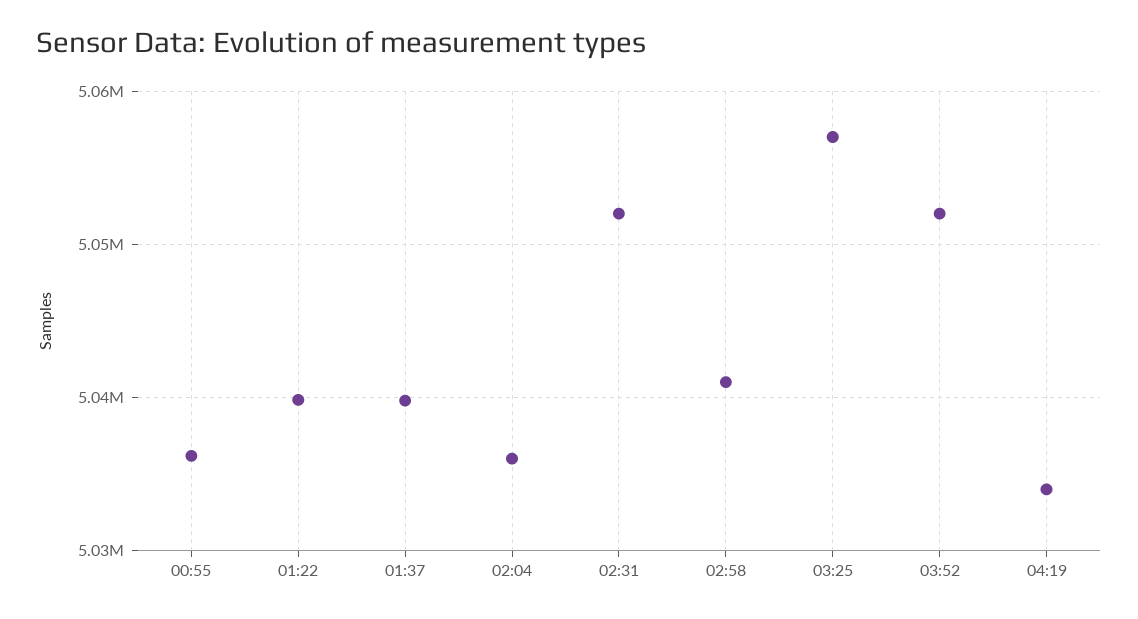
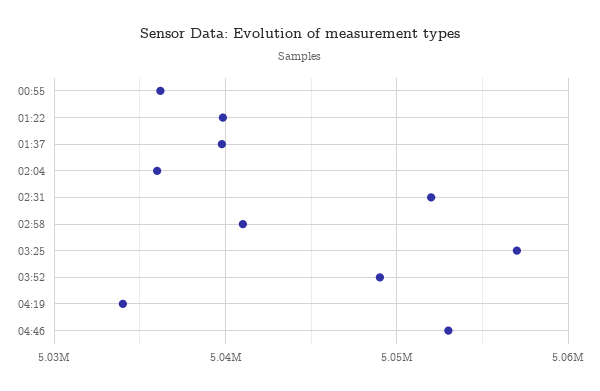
03:52: 5052000 -> 5049000
04:46: none -> 5053000

